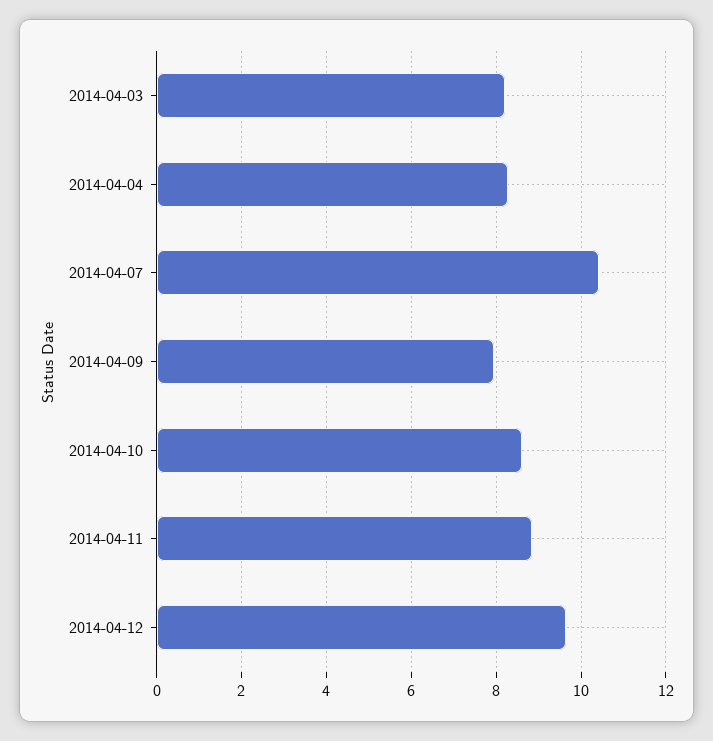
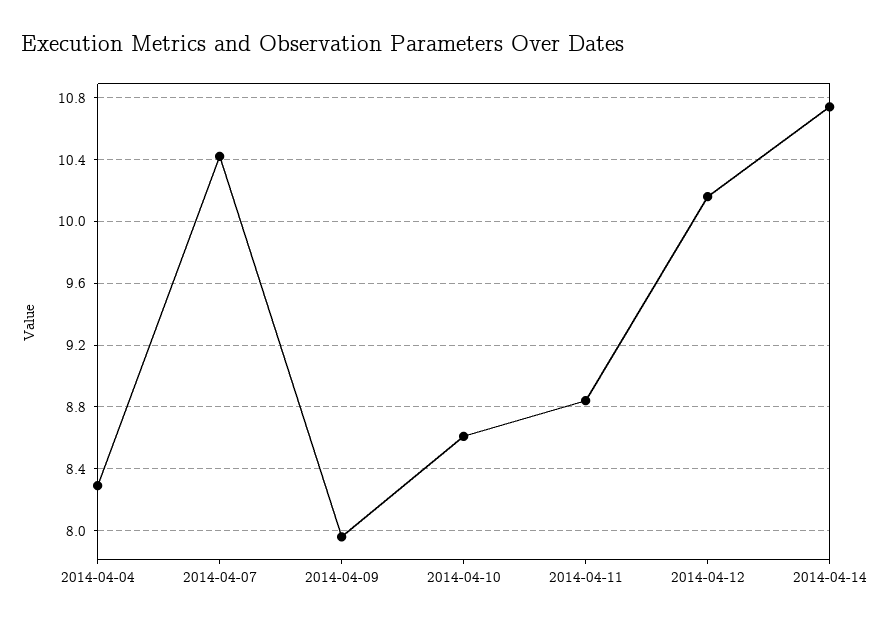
2014-04-03: 8.2 -> none
2014-04-12: 9.6 -> 10.15
2014-04-14: none -> 10.75

